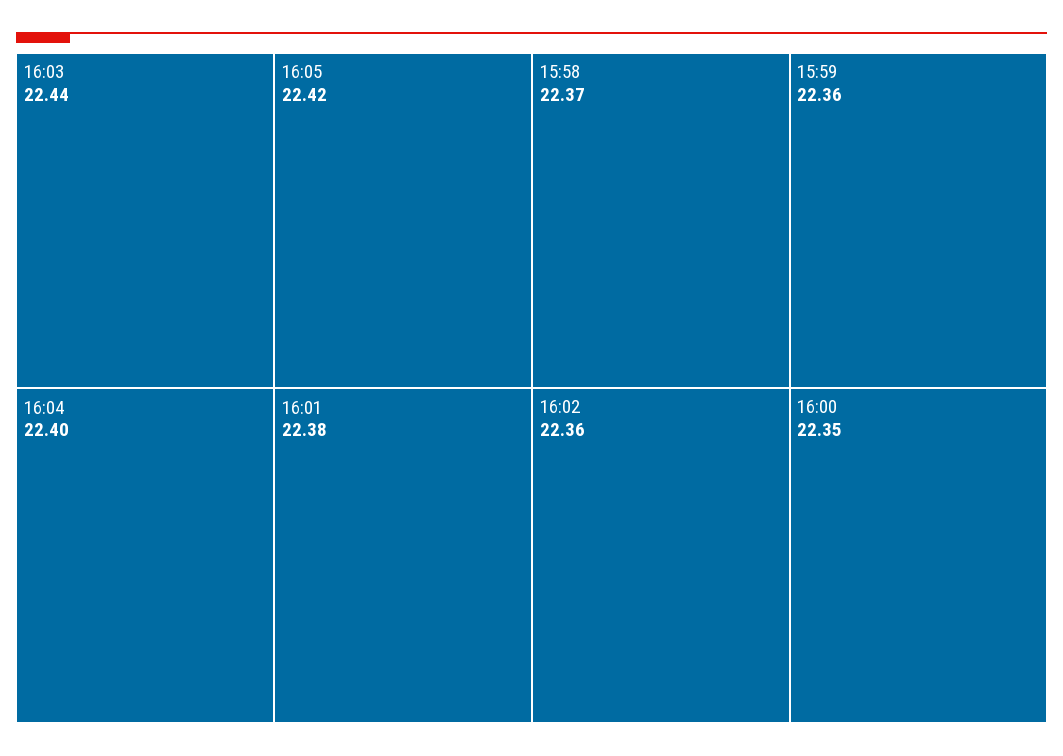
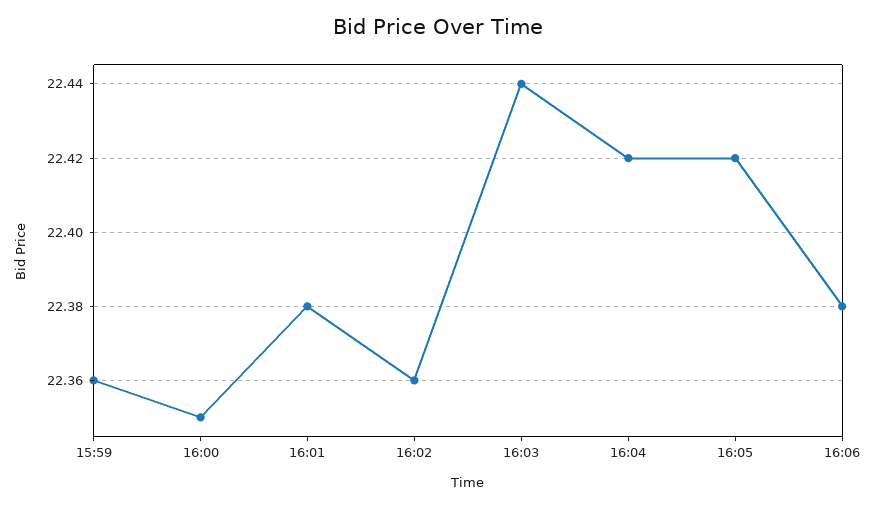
16:04: 22.4 -> 22.42
15:58: 22.37 -> none
16:06: none -> 22.38

